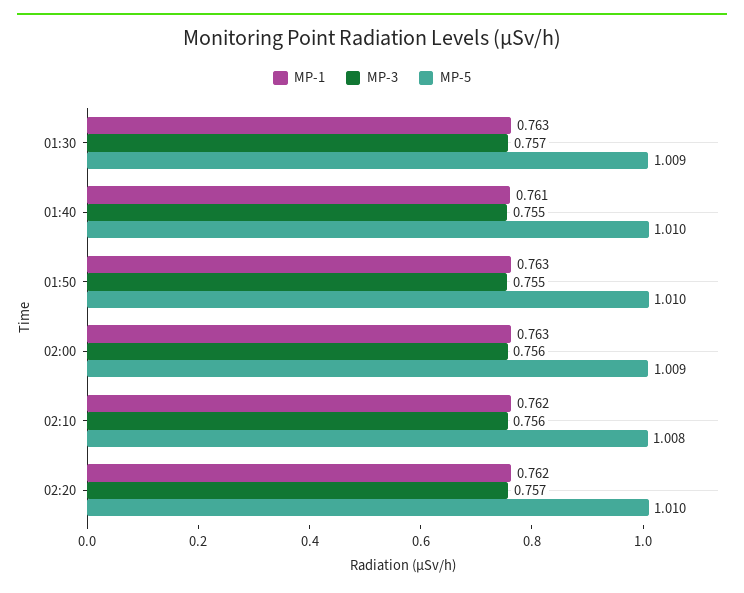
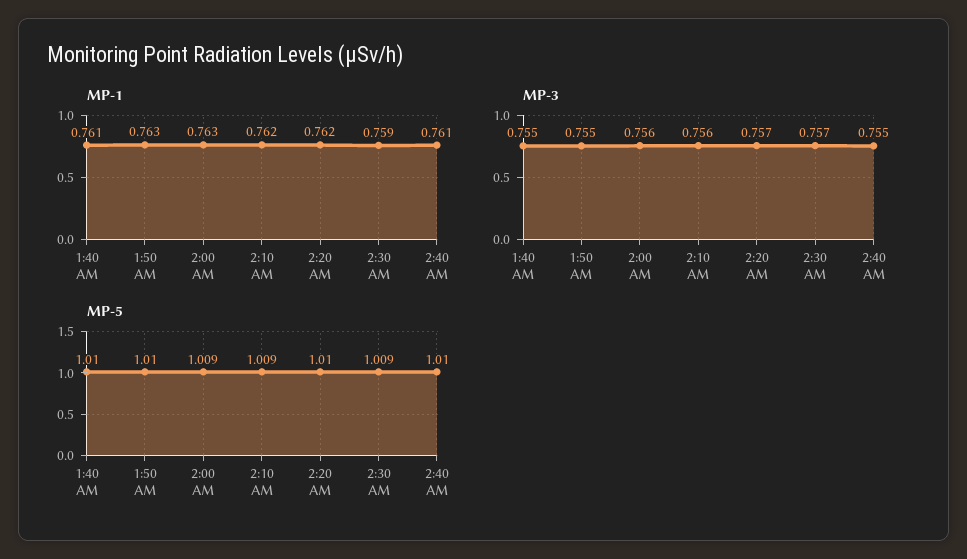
MP-1, 01:30: 0.763 -> none
MP-3, 01:30: 0.757 -> none
MP-5, 01:30: 1.009 -> none
MP-5, 02:10: 1.008 -> 1.009
MP-1, 2:30 AM: none -> 0.759
MP-1, 2:40 AM: none -> 0.761
MP-3, 2:30 AM: none -> 0.757
MP-3, 2:40 AM: none -> 0.755
MP-5, 2:30 AM: none -> 1.009
MP-5, 2:40 AM: none -> 1.01

